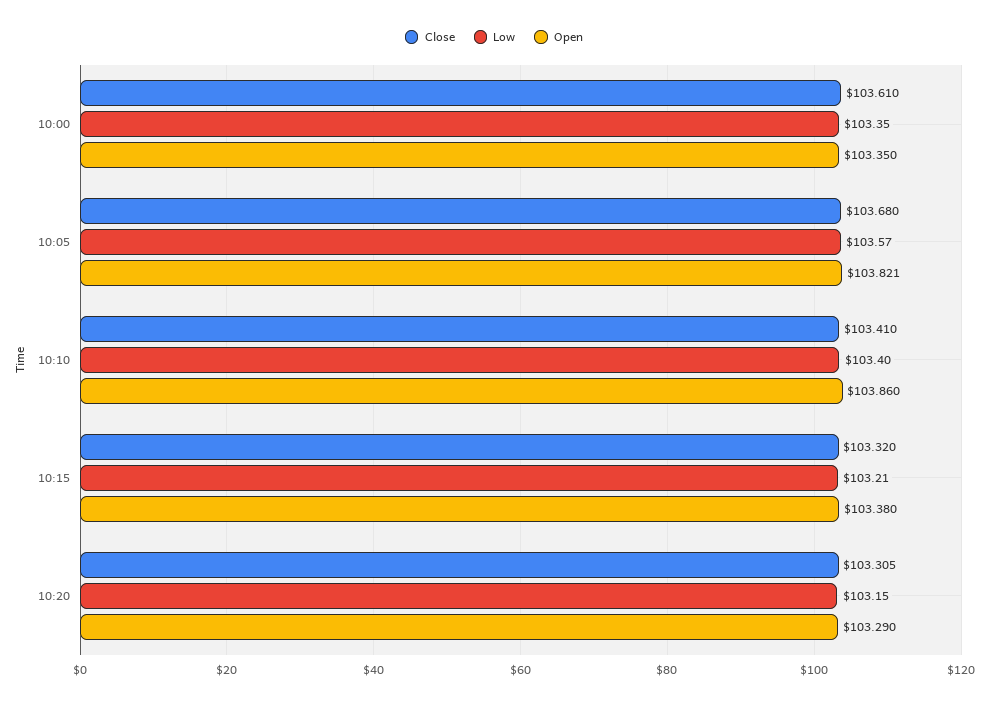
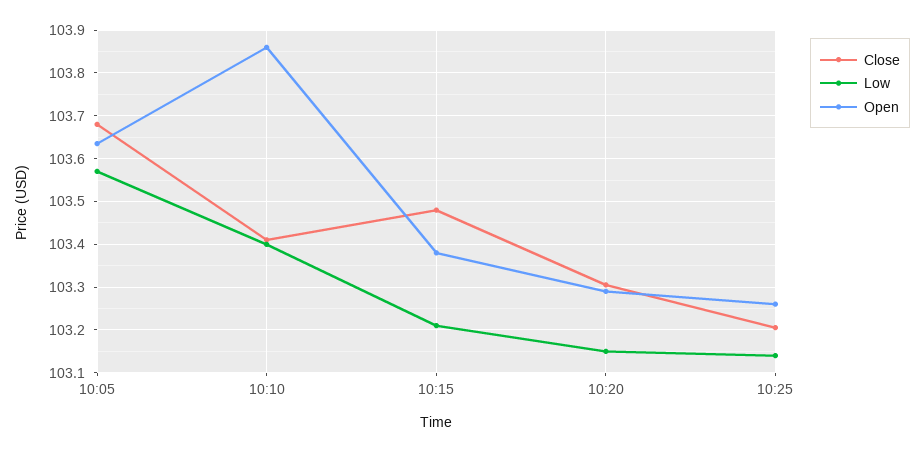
Close, 10:00: 103.61 -> none
Low, 10:00: 103.35 -> none
Open, 10:00: 103.35 -> none
Open, 10:05: 103.821 -> 103.64
Close, 10:15: 103.32 -> 103.48
Close, 10:25: none -> 103.2
Low, 10:25: none -> 103.14
Open, 10:25: none -> 103.26

